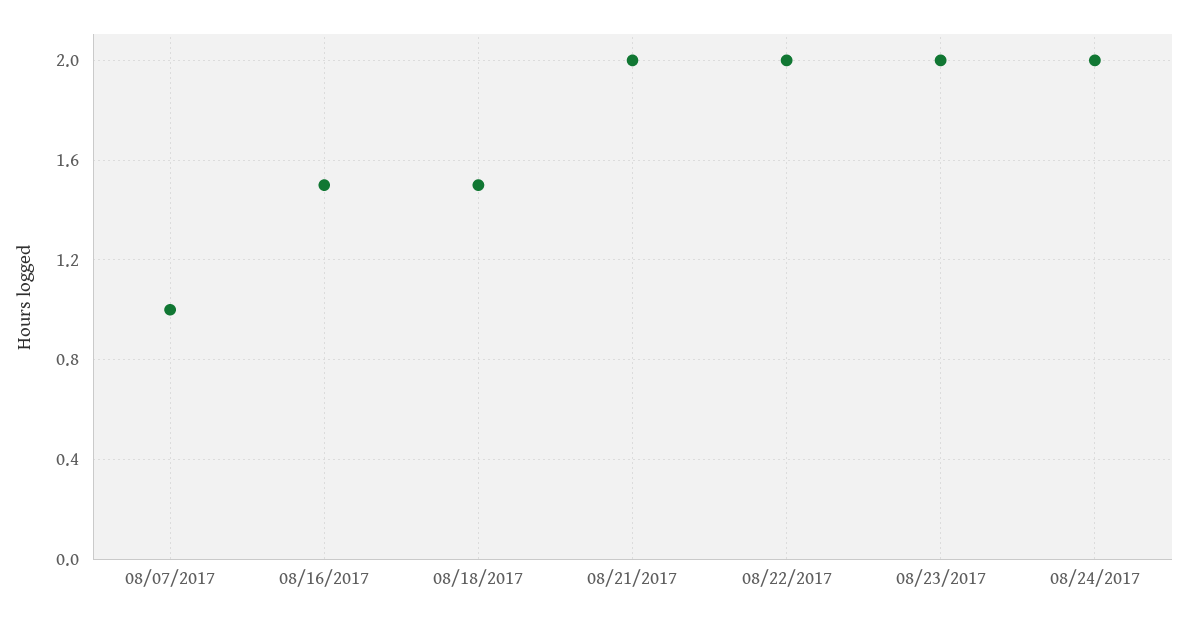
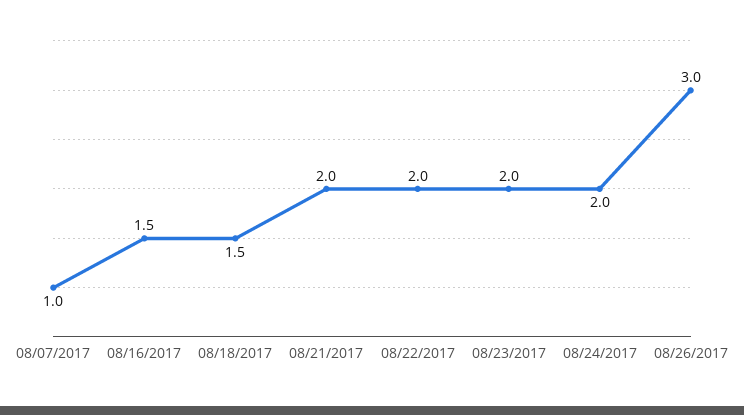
08/26/2017: none -> 3

